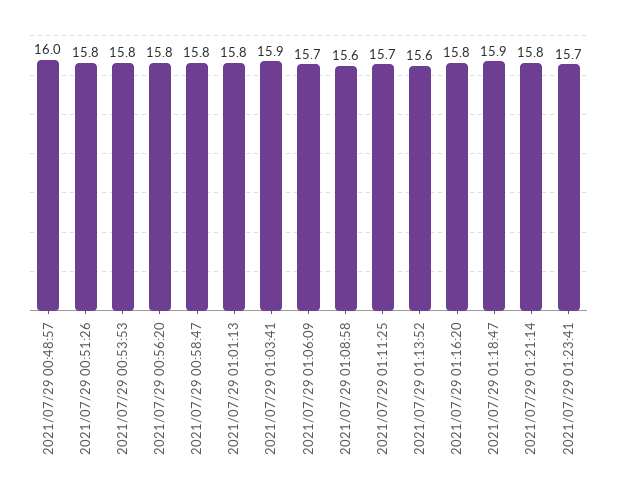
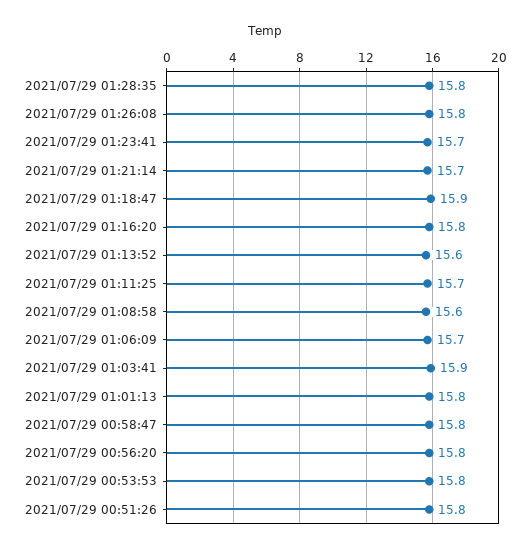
2021/07/29 00:48:57: 16 -> none
2021/07/29 01:21:14: 15.8 -> 15.7
2021/07/29 01:28:35: none -> 15.8
2021/07/29 01:26:08: none -> 15.8

